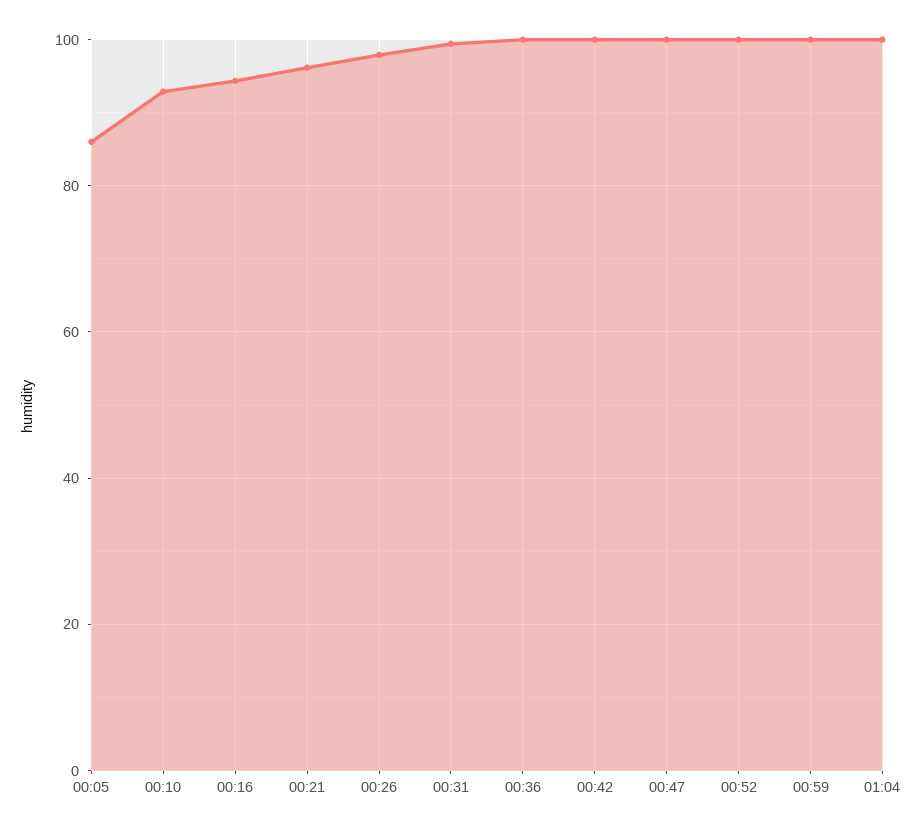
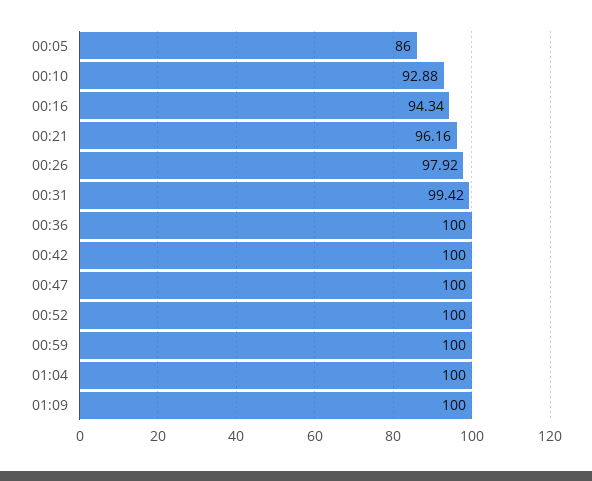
01:09: none -> 100

